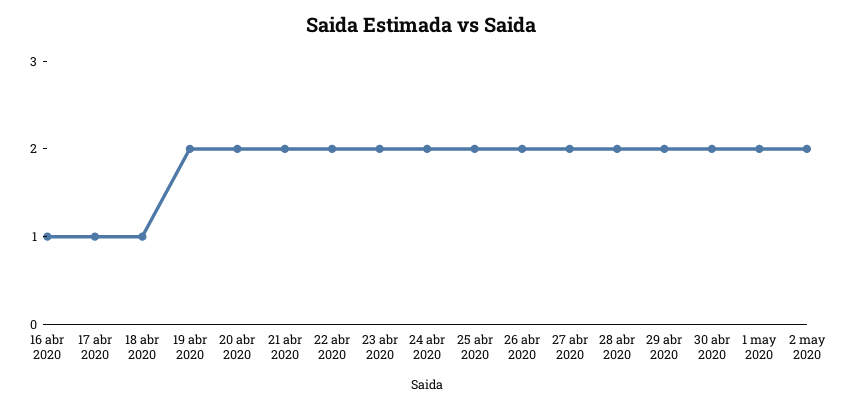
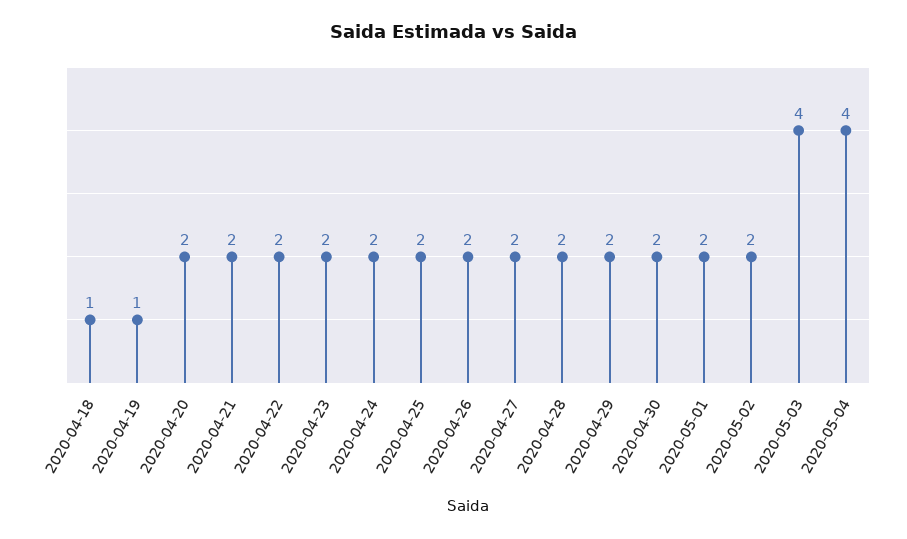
16 abr 2020: 1 -> none
17 abr 2020: 1 -> none
19 abr 2020: 2 -> 1
2020-05-03: none -> 4
2020-05-04: none -> 4

